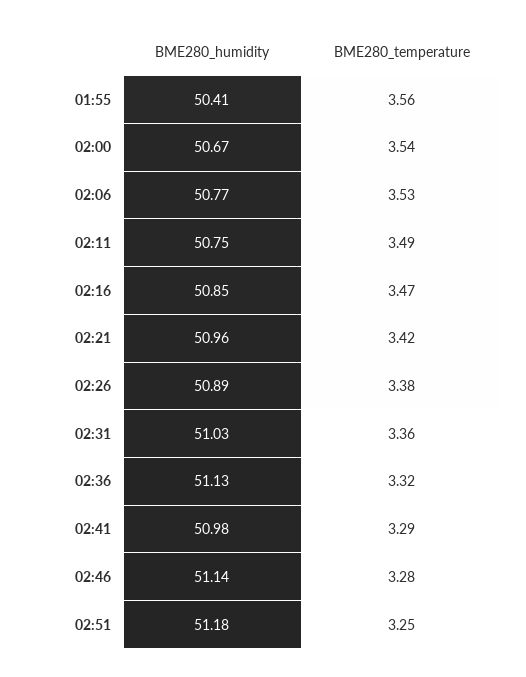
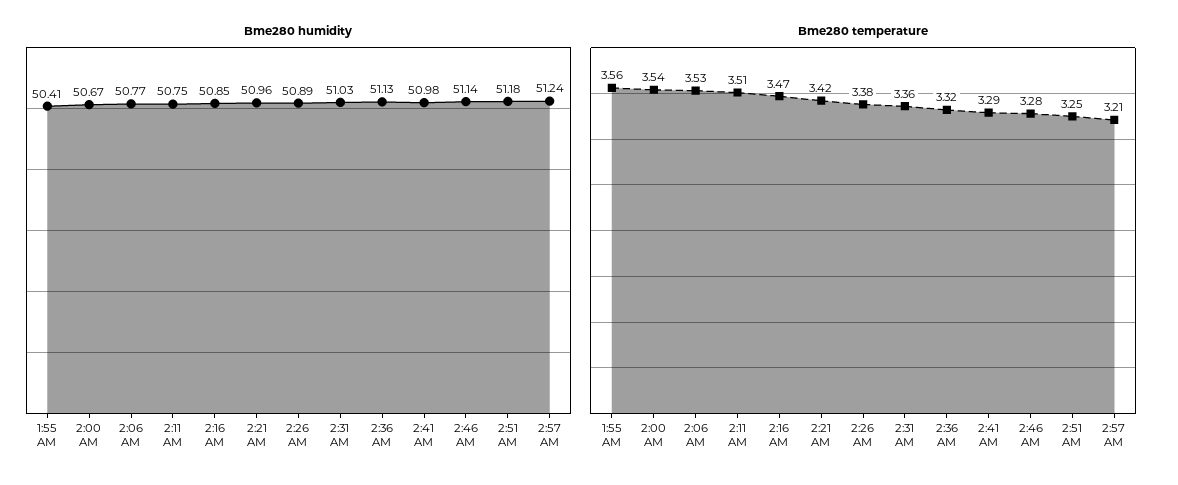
BME280_temperature, 02:11: 3.49 -> 3.51
BME280_humidity, 2:57 AM: none -> 51.24
BME280_temperature, 2:57 AM: none -> 3.21

